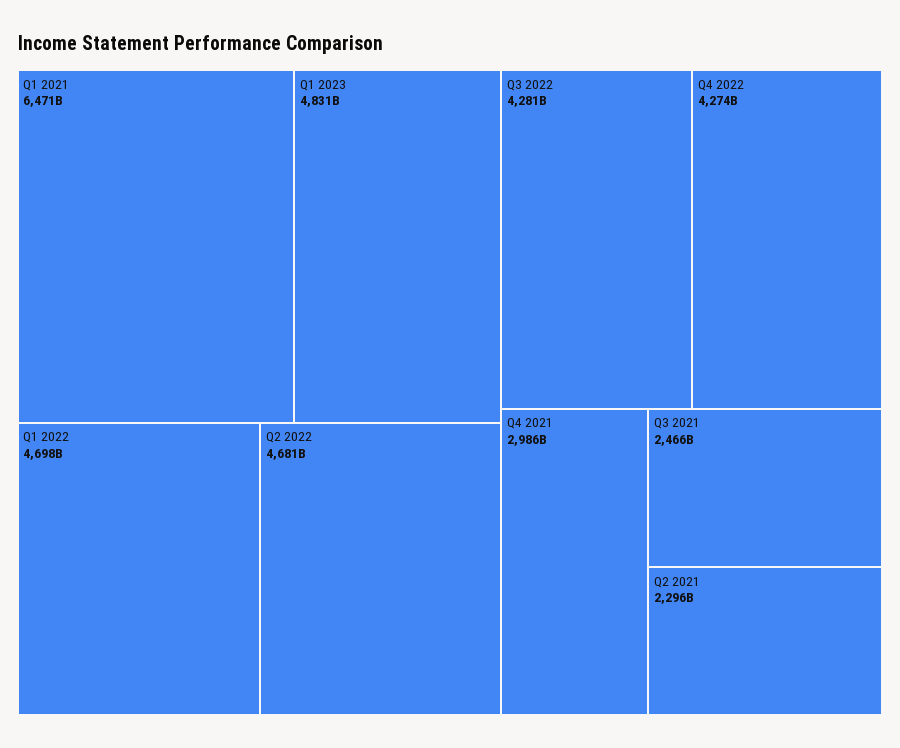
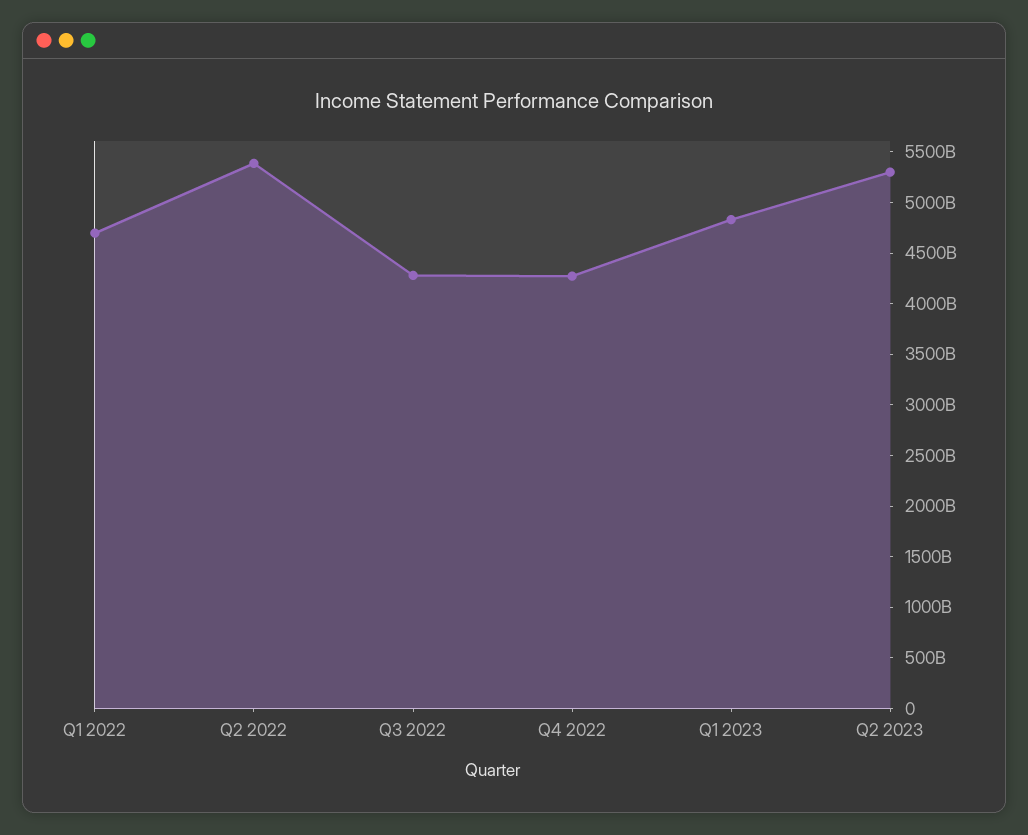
Q1 2021: 6471000000000 -> none
Q2 2022: 4681000000000 -> 5400000000000
Q4 2021: 2986000000000 -> none
Q3 2021: 2466000000000 -> none
Q2 2021: 2296000000000 -> none
Q2 2023: none -> 5300000000000

